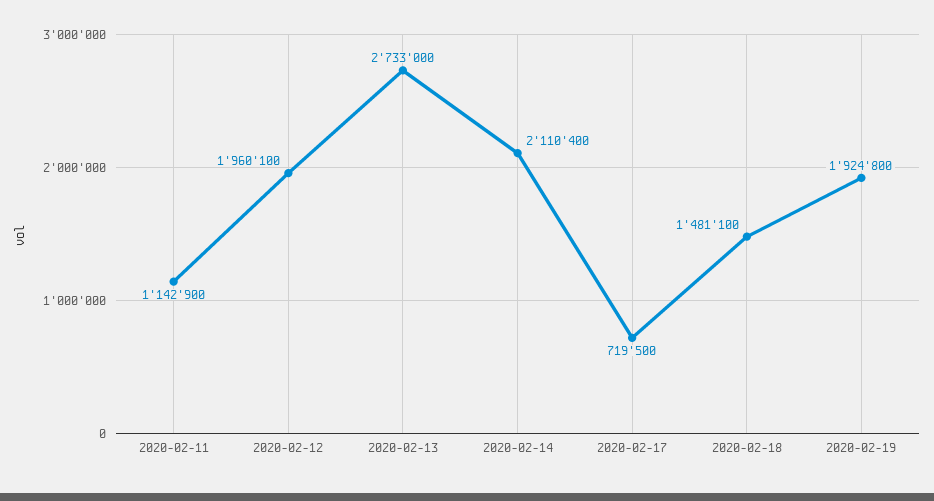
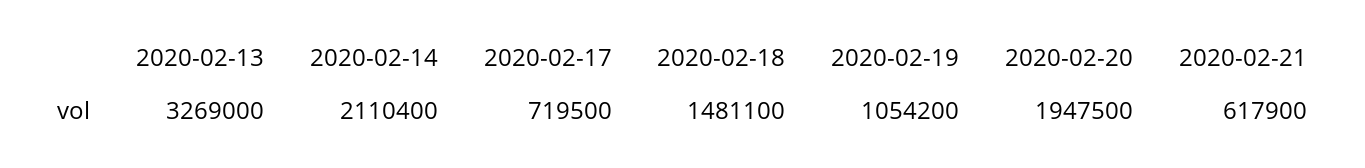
2020-02-11: 1142900 -> none
2020-02-12: 1960100 -> none
2020-02-13: 2733000 -> 3269000
2020-02-19: 1924800 -> 1054200
2020-02-20: none -> 1947500
2020-02-21: none -> 617900

